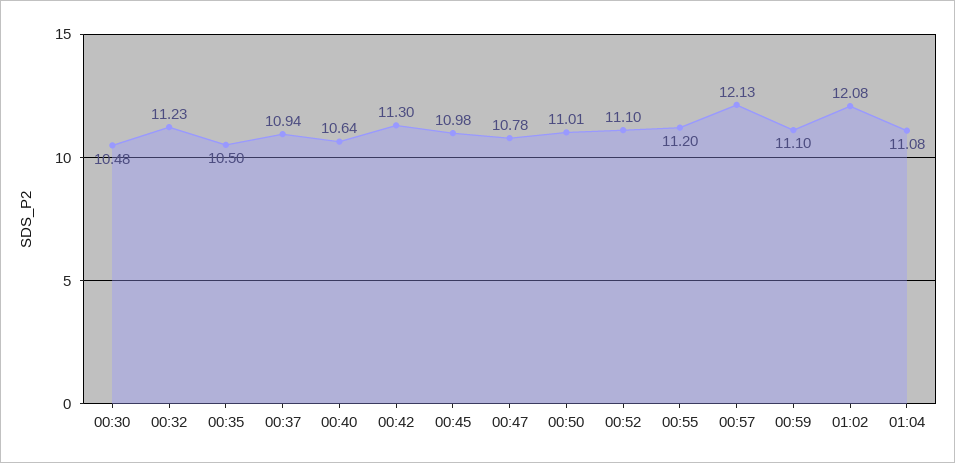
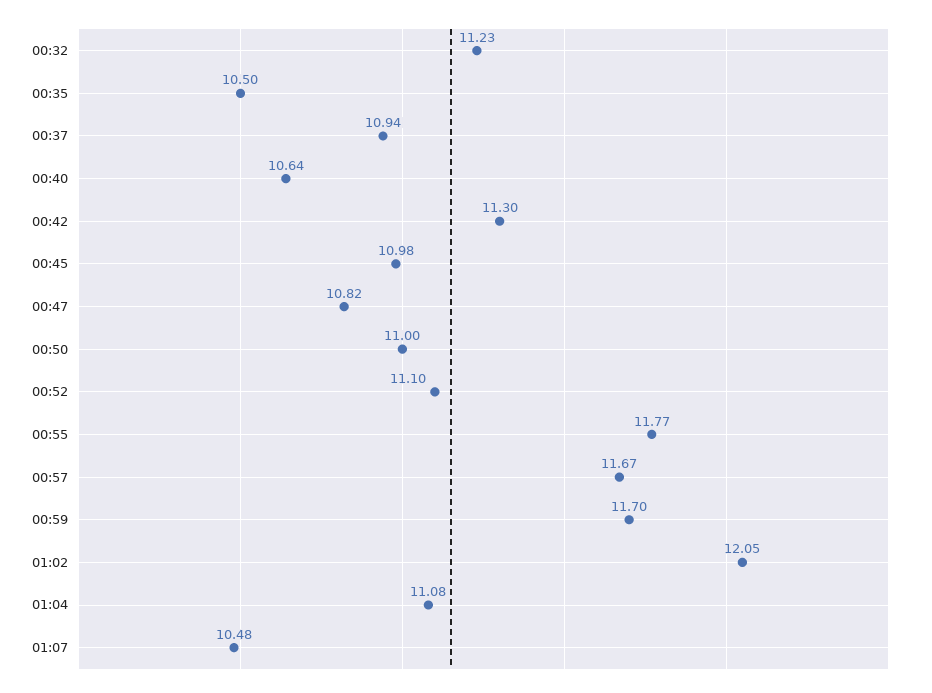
00:30: 10.48 -> none
00:47: 10.78 -> 10.82
00:50: 11.01 -> 11
00:55: 11.2 -> 11.77
00:57: 12.13 -> 11.67
00:59: 11.1 -> 11.7
01:02: 12.08 -> 12.05
01:07: none -> 10.48

